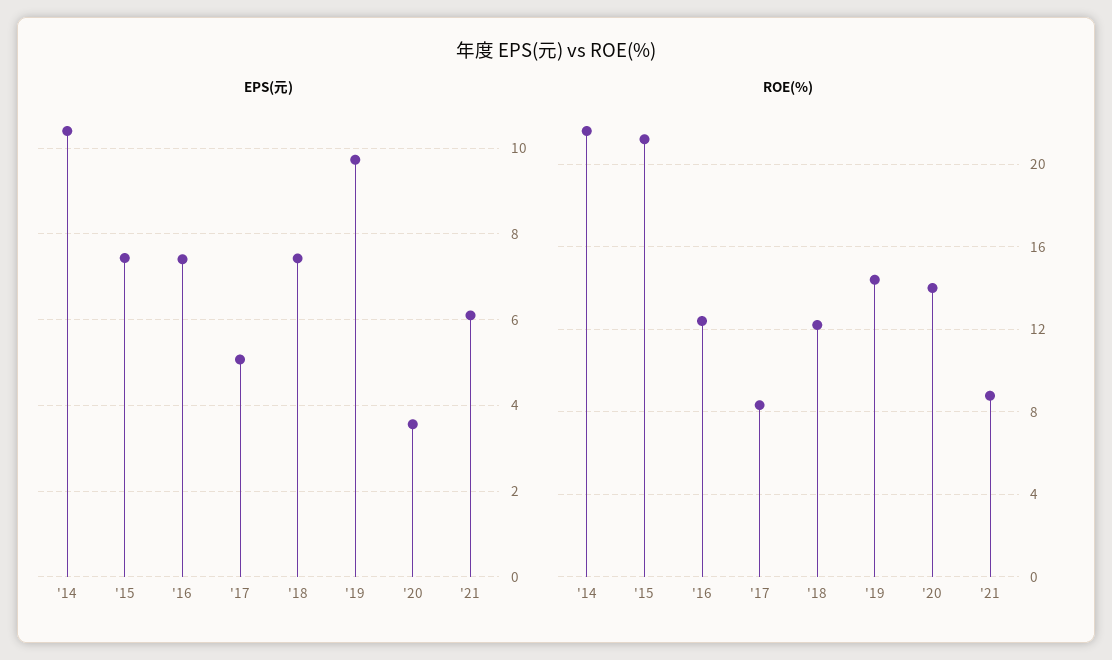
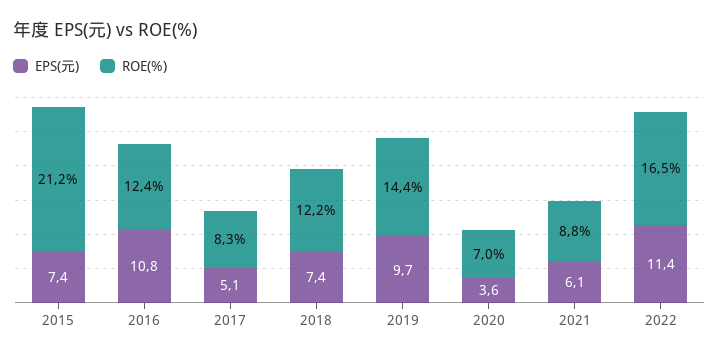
EPS(元), '14: 10.4 -> none
EPS(元), '16: 7.4 -> 10.8
ROE(%), '14: 21.5 -> none
ROE(%), '20: 14 -> 7
EPS(元), 2022: none -> 11.4
ROE(%), 2022: none -> 16.5

